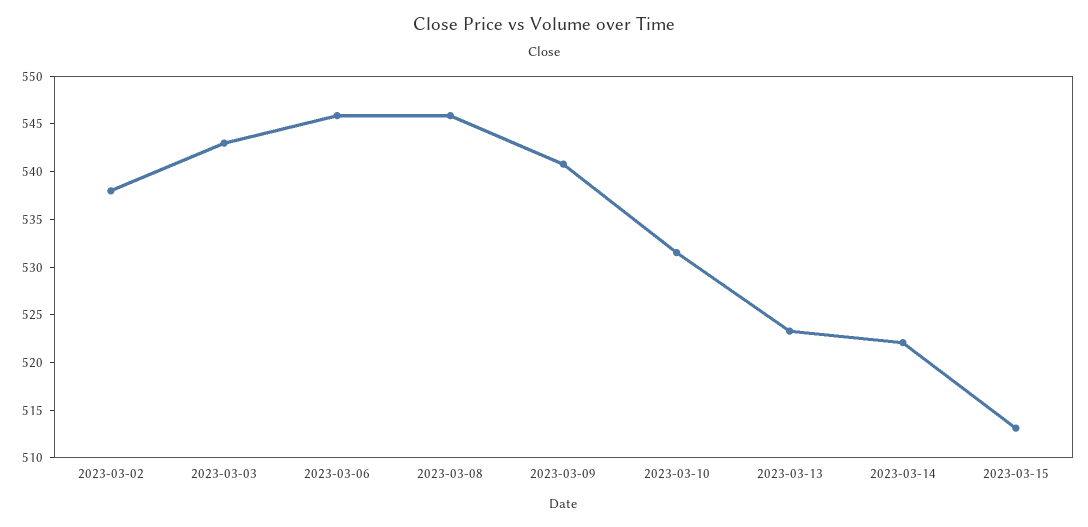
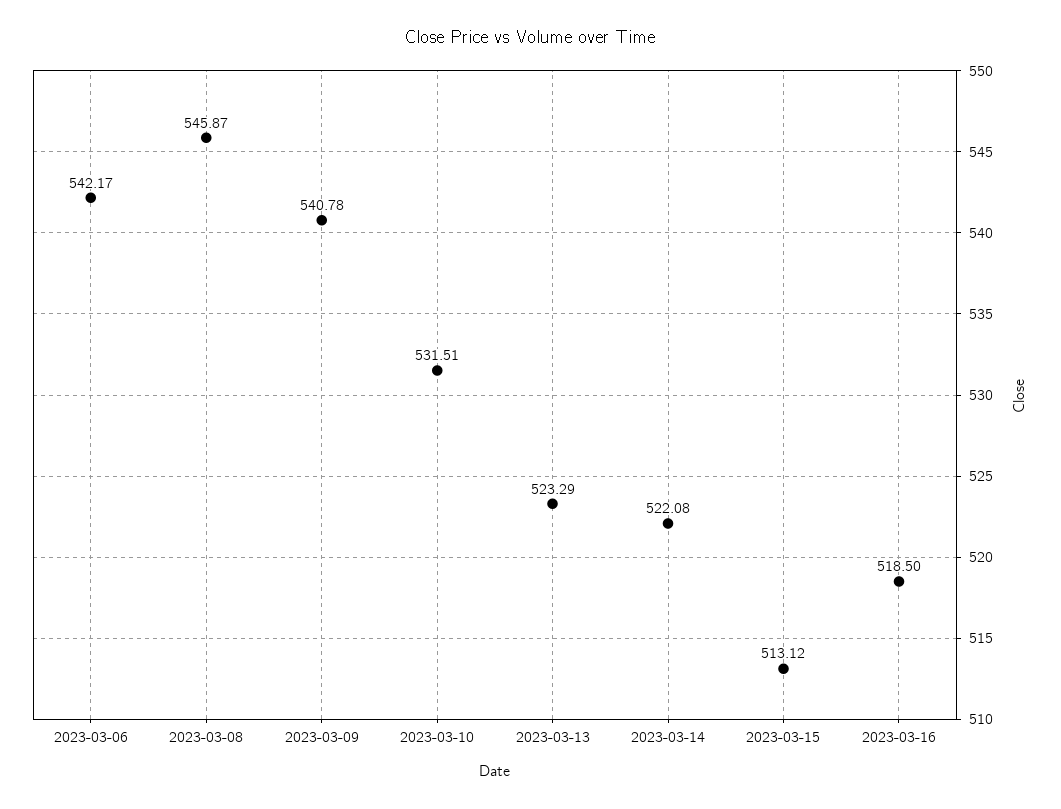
2023-03-02: 538 -> none
2023-03-03: 543 -> none
2023-03-06: 546 -> 542.17
2023-03-16: none -> 518.5

